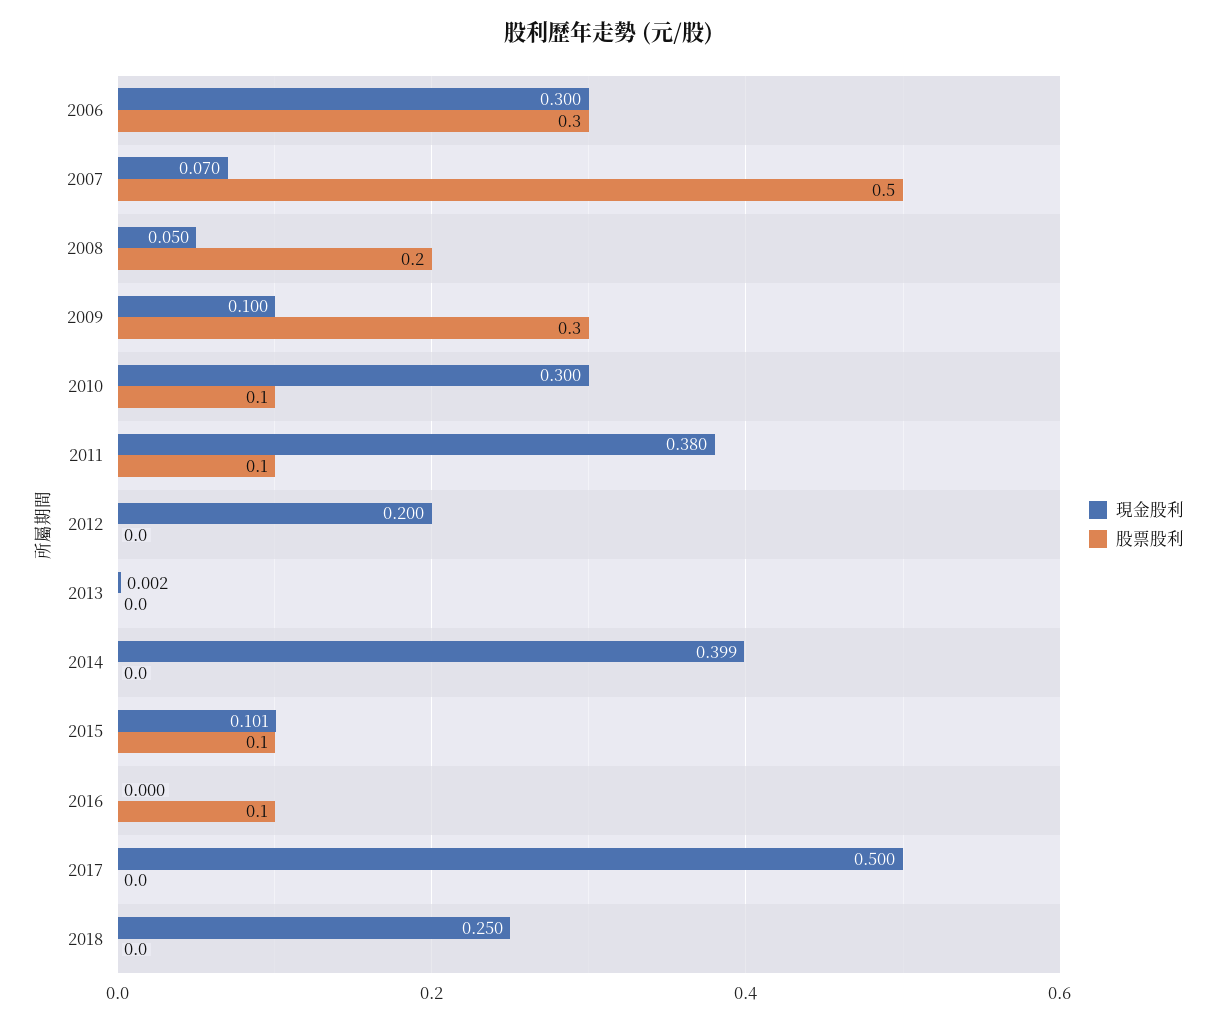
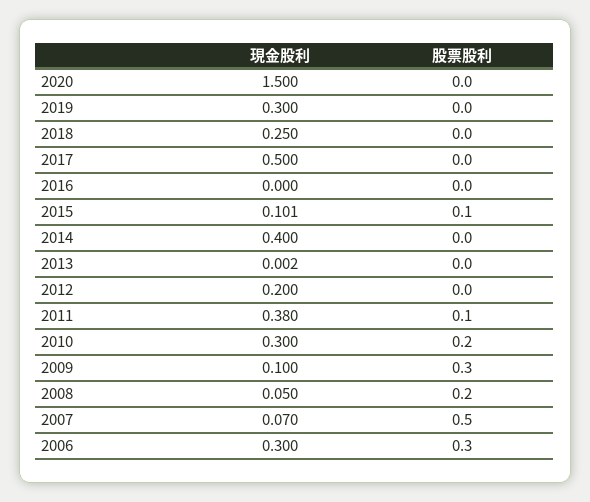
股票股利, 2010: 0.1 -> 0.2
現金股利, 2014: 0.399 -> 0.4
股票股利, 2016: 0.1 -> 0
現金股利, 2020: none -> 1.5
股票股利, 2020: none -> 0
現金股利, 2019: none -> 0.3
股票股利, 2019: none -> 0

